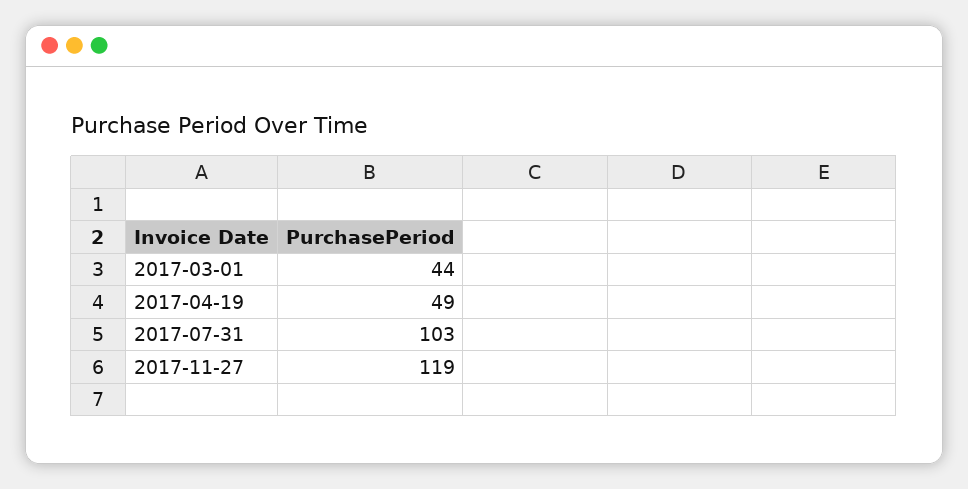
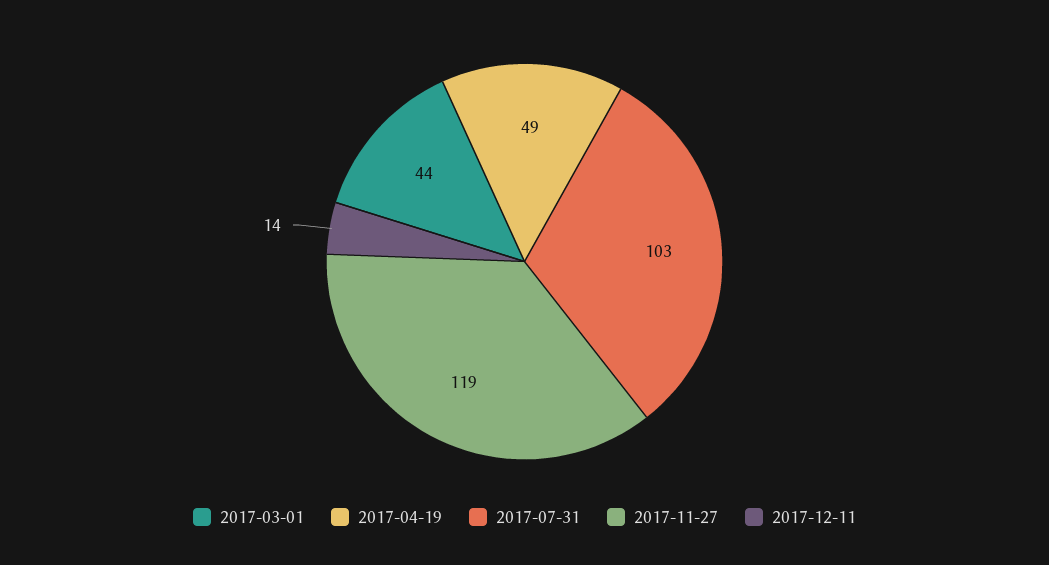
2017-12-11: none -> 14

